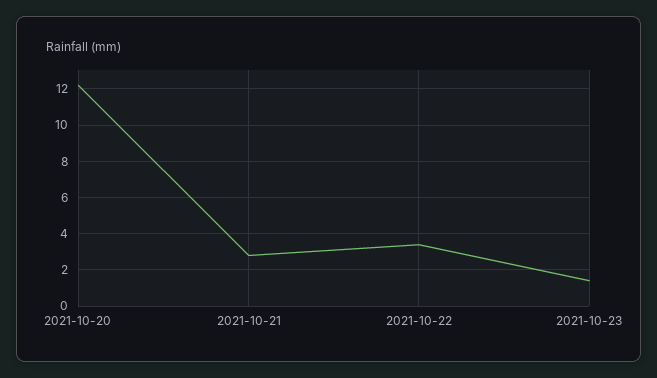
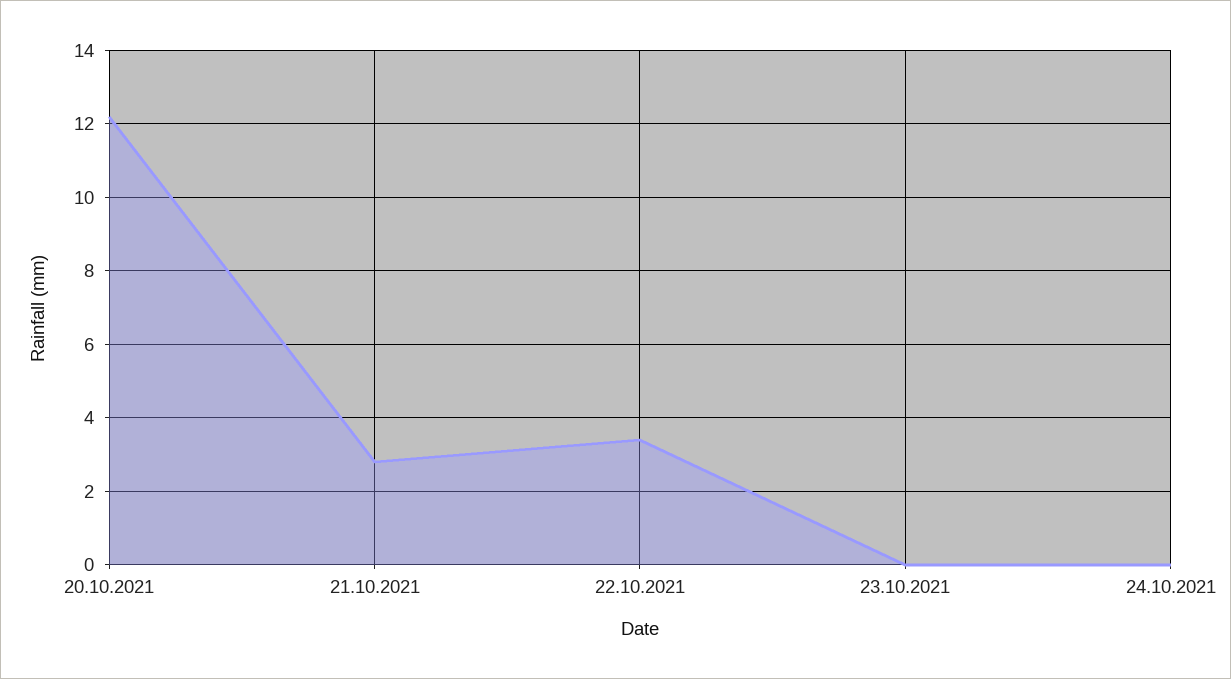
2021-10-23: 1.5 -> 0
24.10.2021: none -> 0

